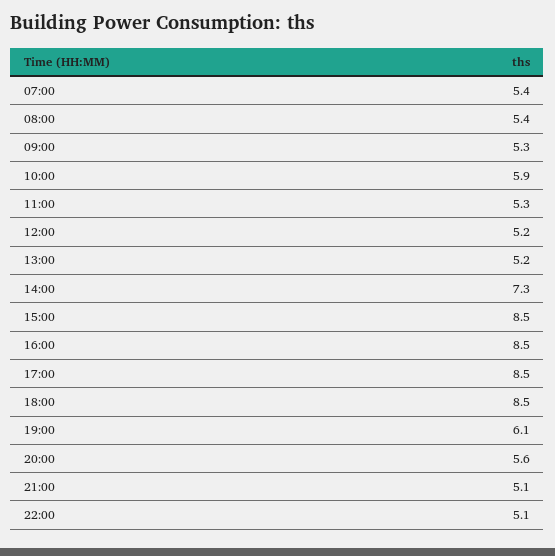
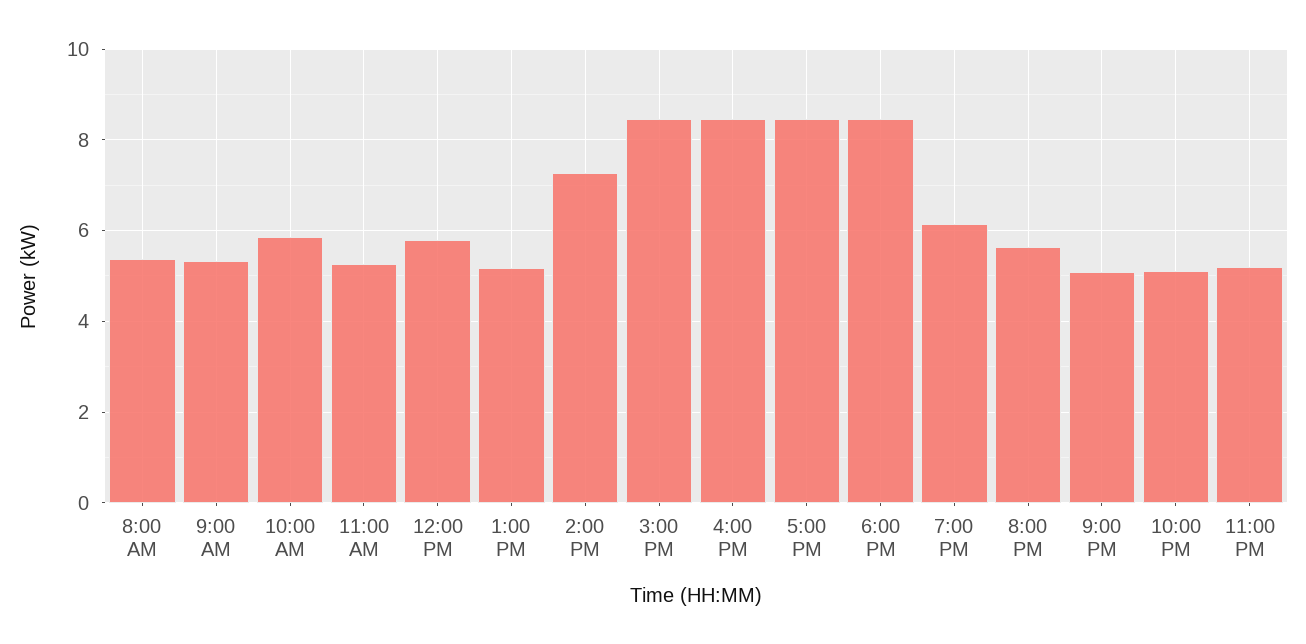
07:00: 5.4 -> none
12:00: 5.2 -> 5.8
11:00 PM: none -> 5.2

